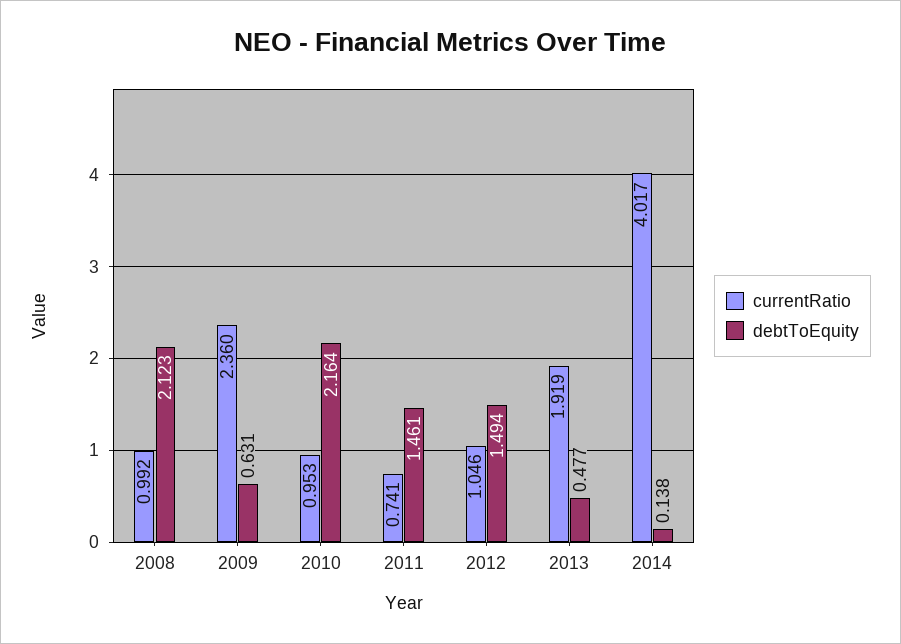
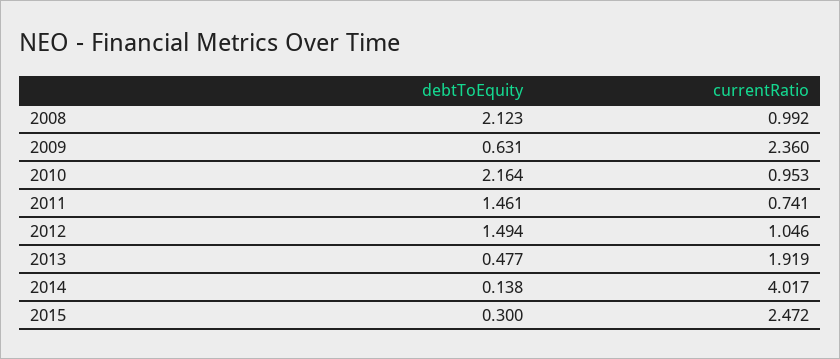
debtToEquity, 2015: none -> 0.3
currentRatio, 2015: none -> 2.472

